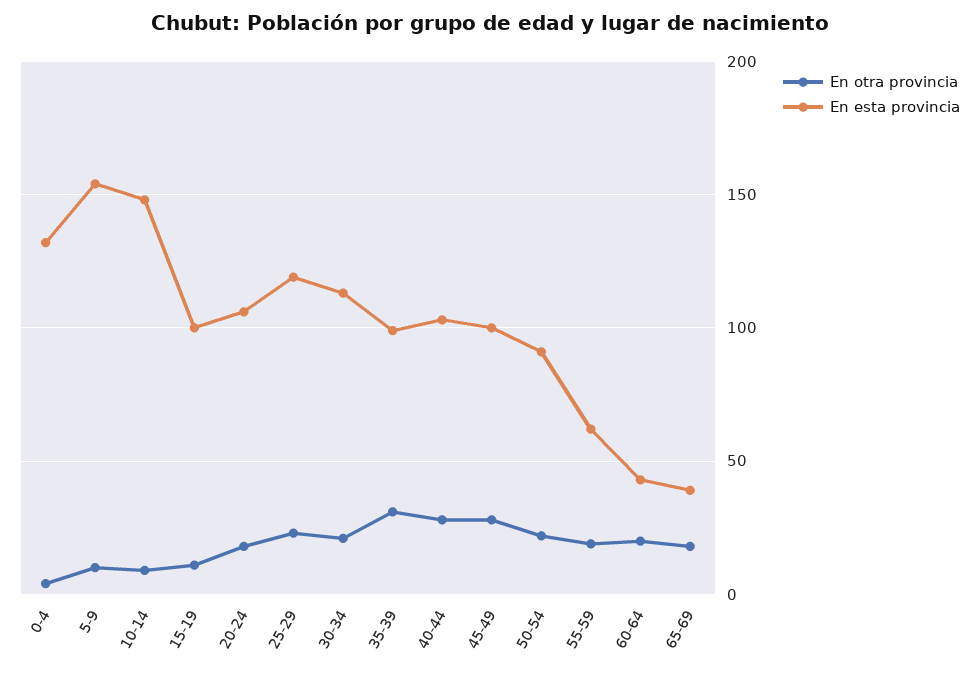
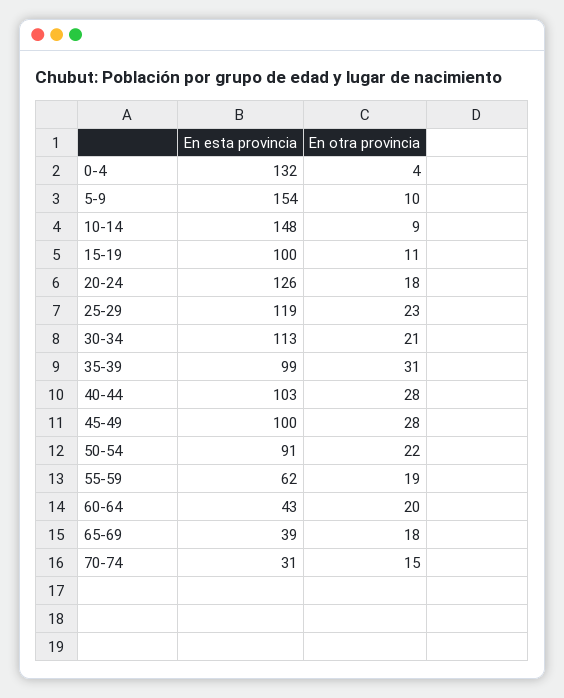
En esta provincia, 20-24: 105 -> 126
En esta provincia, 70-74: none -> 31
En otra provincia, 70-74: none -> 15

